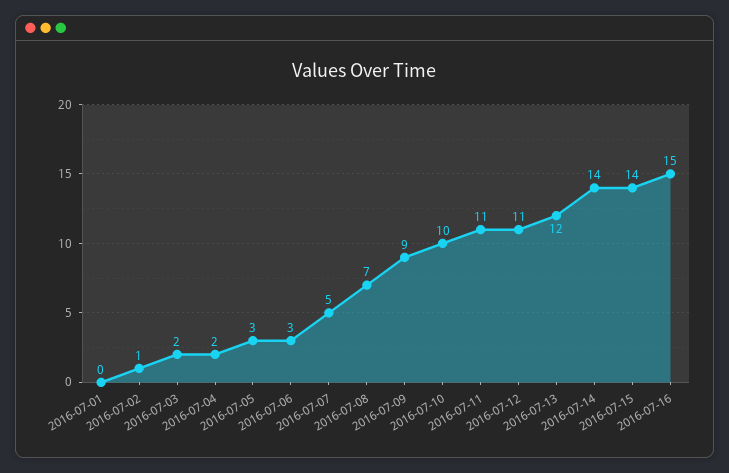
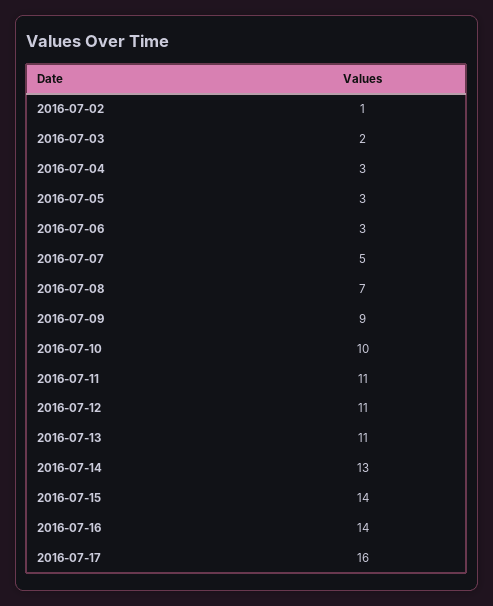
2016-07-01: 0 -> none
2016-07-04: 2 -> 3
2016-07-13: 12 -> 11
2016-07-14: 14 -> 13
2016-07-16: 15 -> 14
2016-07-17: none -> 16

